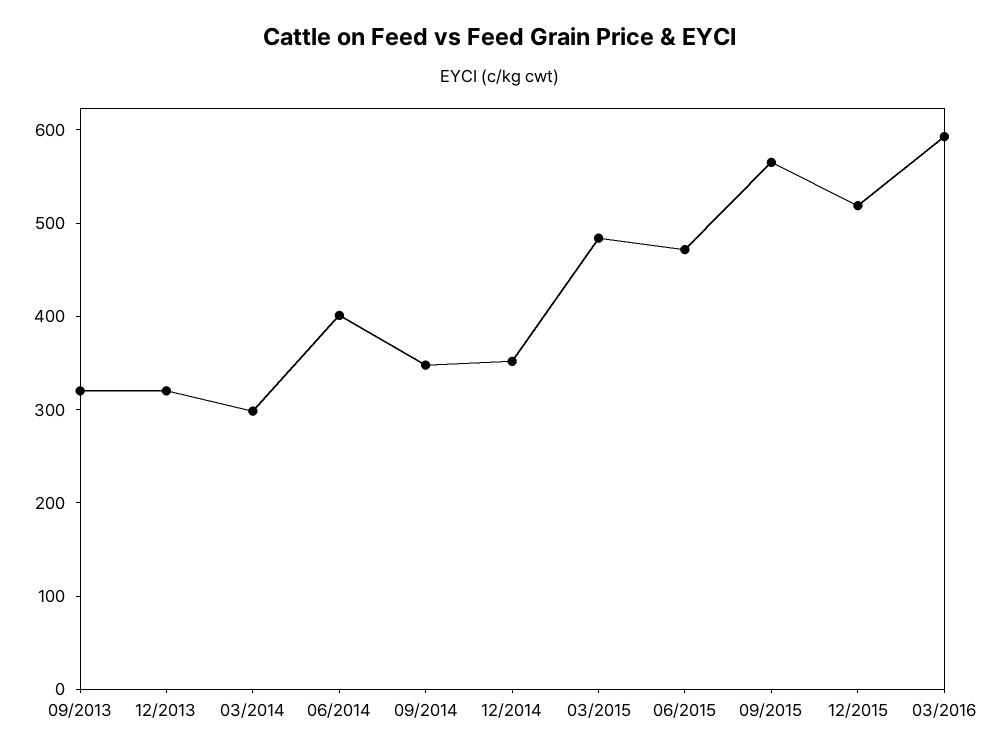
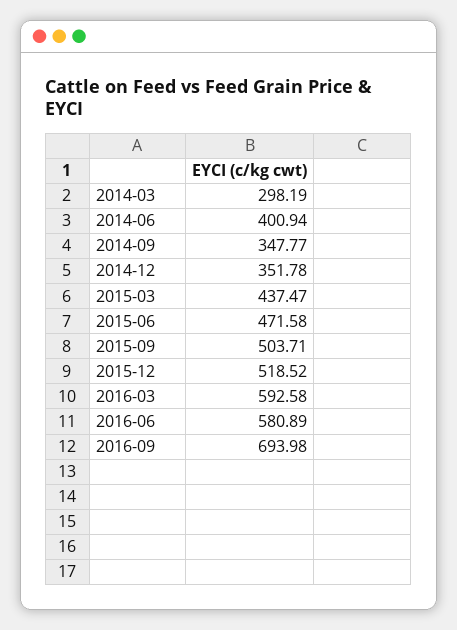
09/2013: 320 -> none
12/2013: 320 -> none
03/2015: 480 -> 437.47
09/2015: 560 -> 503.71
2016-06: none -> 580.89
2016-09: none -> 693.98

